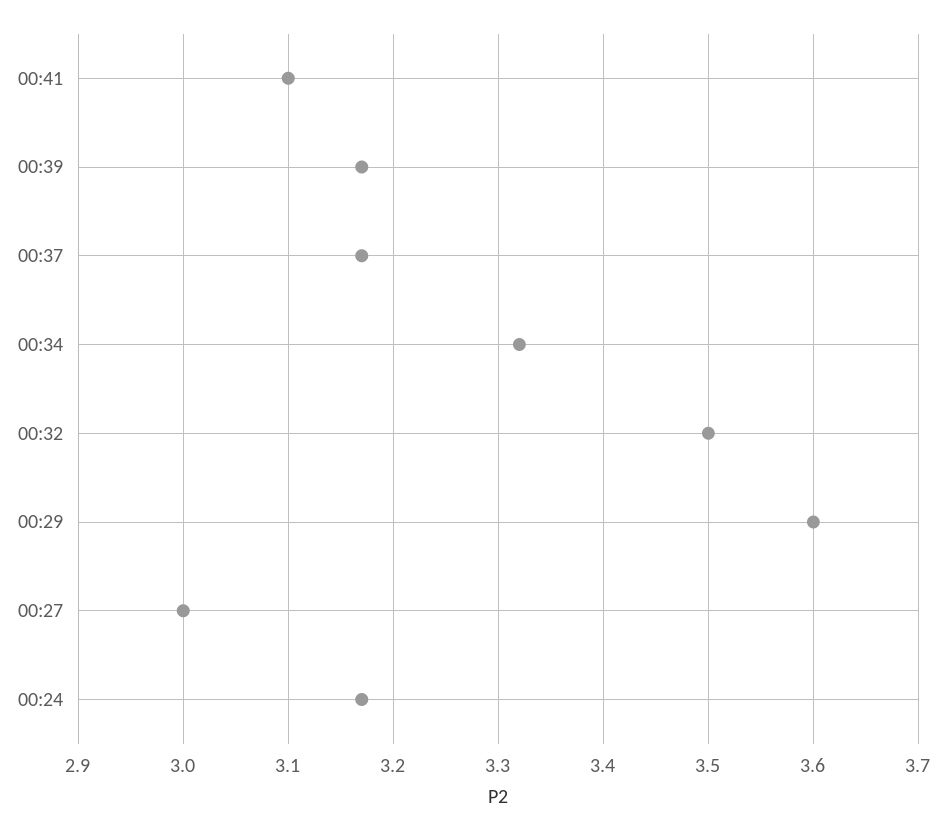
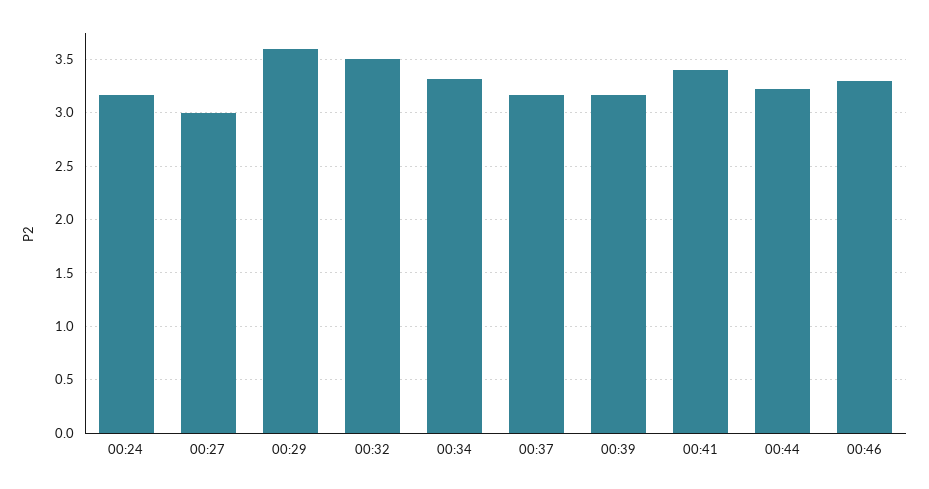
00:41: 3.1 -> 3.4
00:44: none -> 3.2
00:46: none -> 3.3

